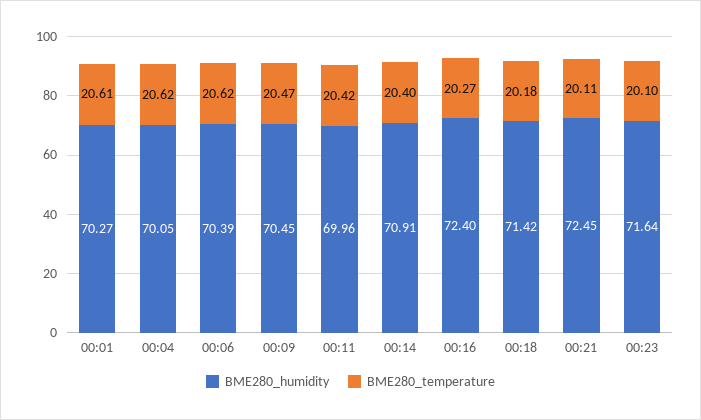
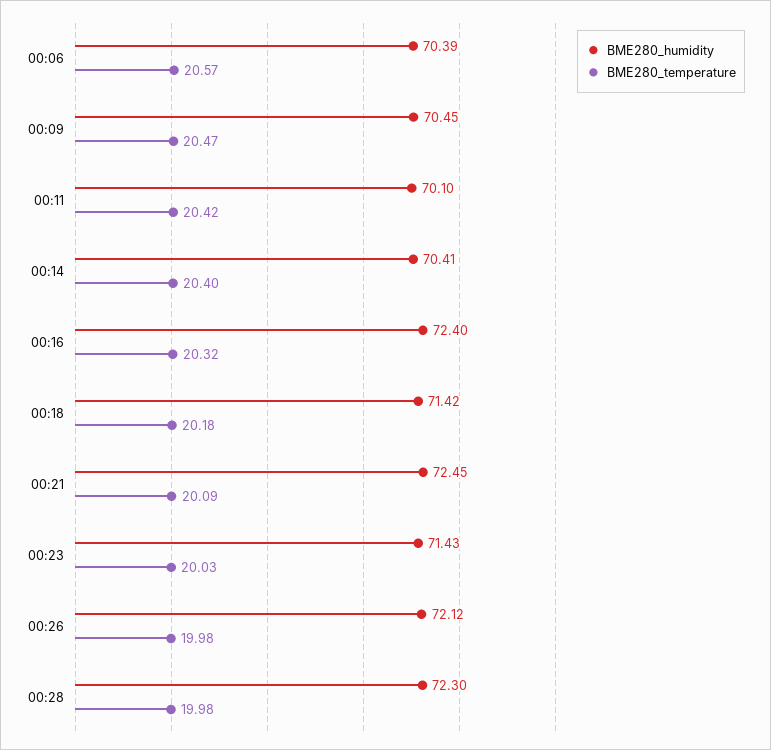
BME280_humidity, 00:01: 70.27 -> none
BME280_temperature, 00:01: 20.61 -> none
BME280_humidity, 00:04: 70.05 -> none
BME280_temperature, 00:04: 20.62 -> none
BME280_temperature, 00:06: 20.62 -> 20.57
BME280_humidity, 00:11: 69.96 -> 70.1
BME280_humidity, 00:14: 70.91 -> 70.41
BME280_temperature, 00:16: 20.27 -> 20.32
BME280_temperature, 00:21: 20.11 -> 20.09
BME280_humidity, 00:23: 71.64 -> 71.43
BME280_temperature, 00:23: 20.1 -> 20.03
BME280_humidity, 00:26: none -> 72.12
BME280_temperature, 00:26: none -> 19.98
BME280_humidity, 00:28: none -> 72.3
BME280_temperature, 00:28: none -> 19.98

